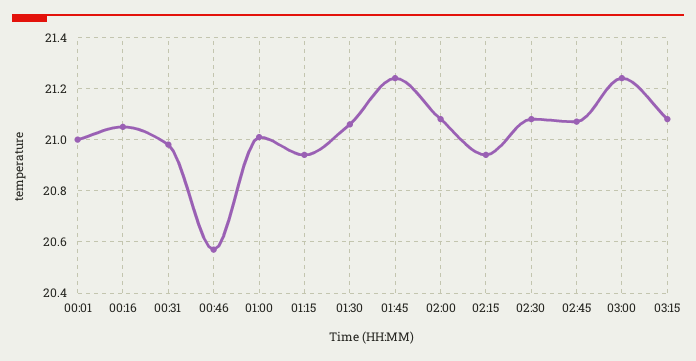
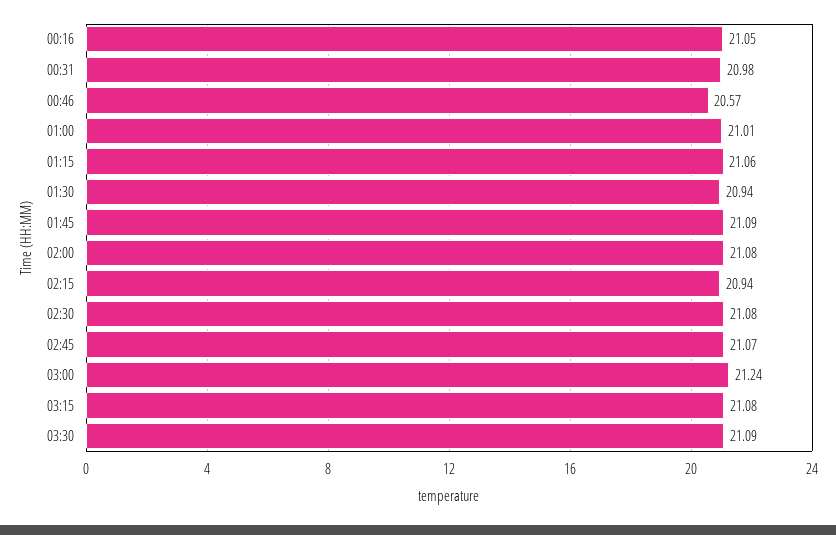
00:01: 21 -> none
01:15: 20.95 -> 21.06
01:30: 21.05 -> 20.94
01:45: 21.25 -> 21.09
03:30: none -> 21.09

